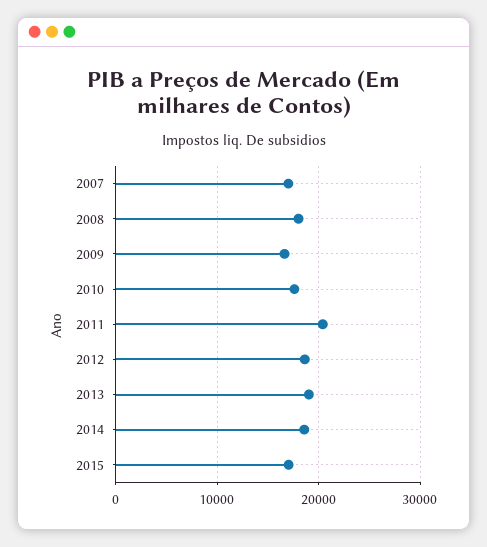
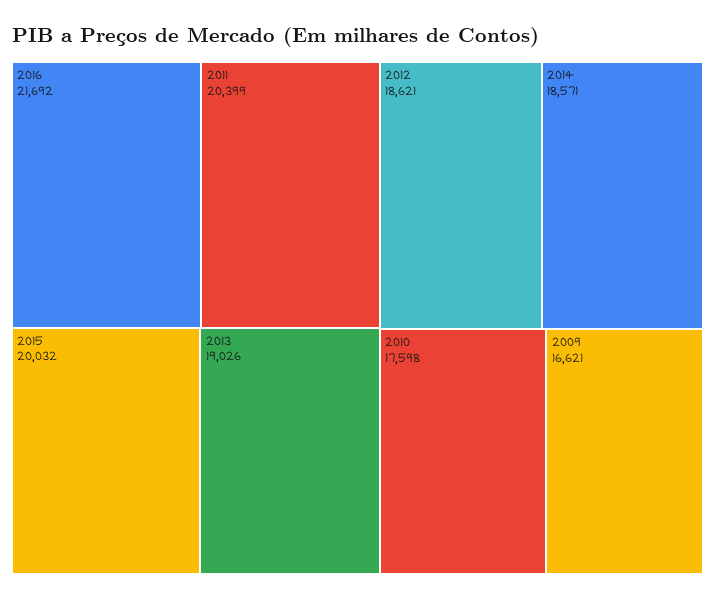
2007: 17000 -> none
2008: 18000 -> none
2015: 17000 -> 20032
2016: none -> 21692

